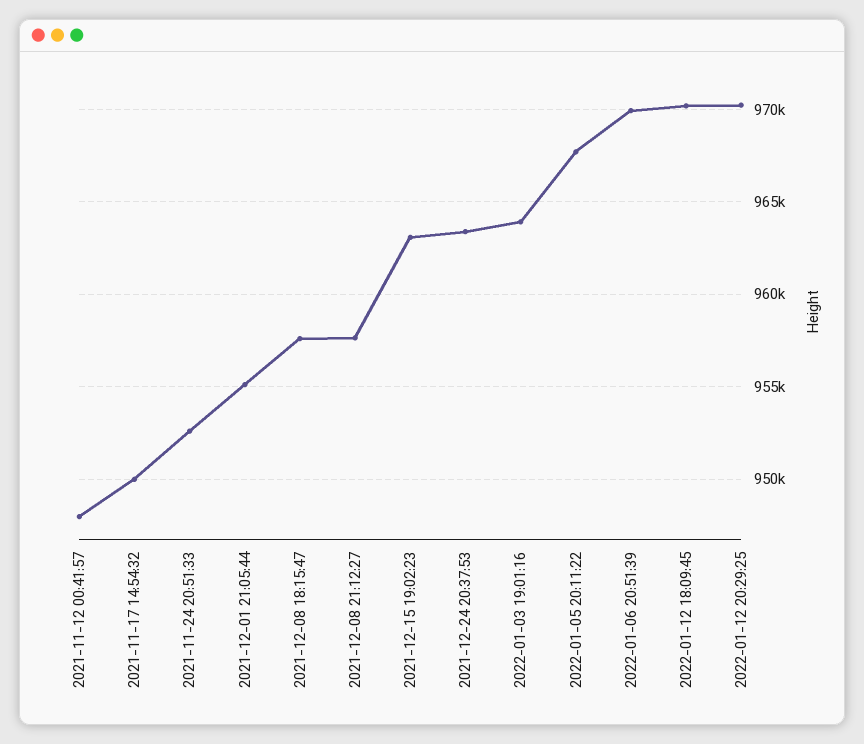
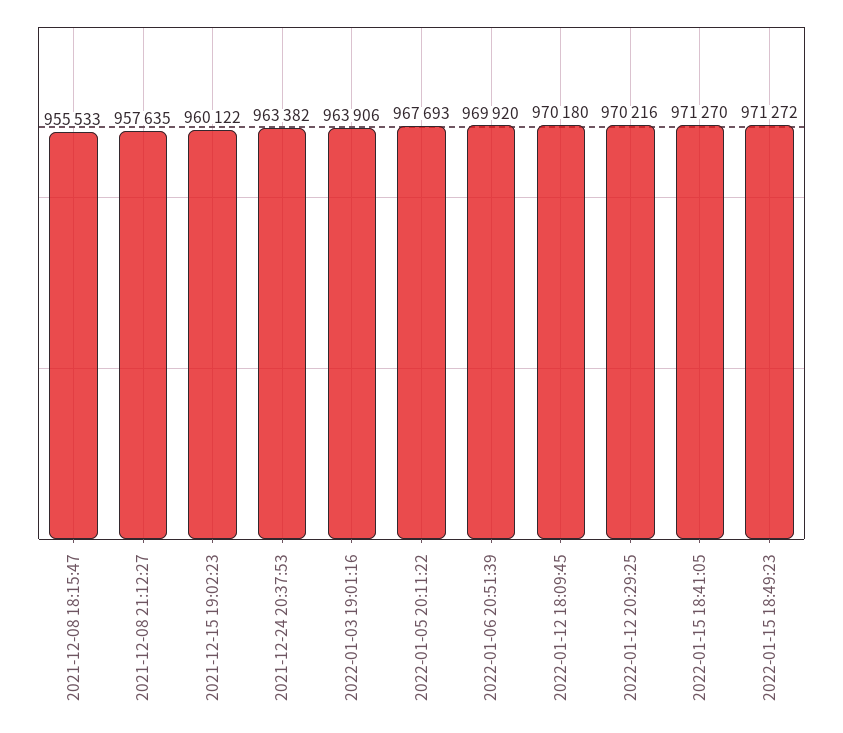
2021-11-12 00:41:57: 948000 -> none
2021-11-17 14:54:32: 950000 -> none
2021-11-24 20:51:33: 952500 -> none
2021-12-01 21:05:44: 955000 -> none
2021-12-08 18:15:47: 957500 -> 955533
2021-12-15 19:02:23: 963000 -> 960122
2022-01-15 18:41:05: none -> 971270
2022-01-15 18:49:23: none -> 971272

